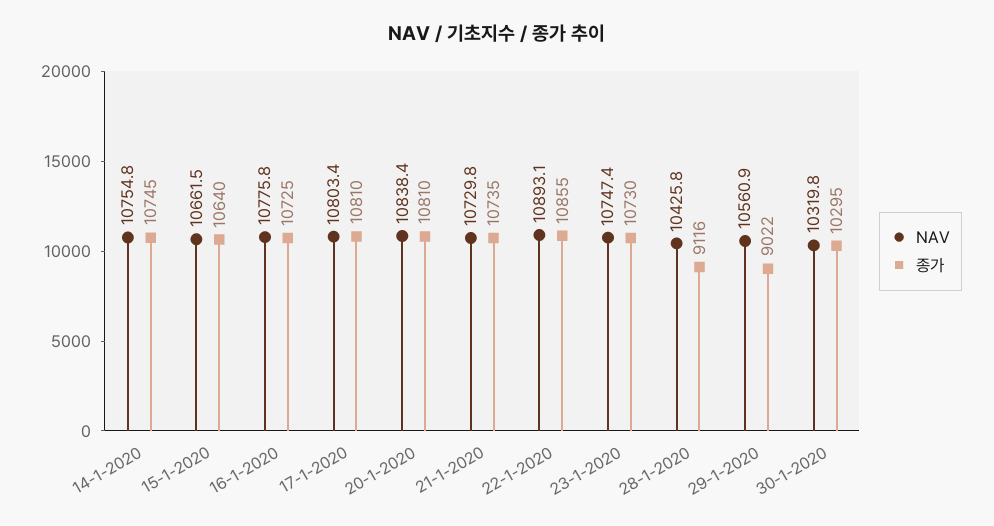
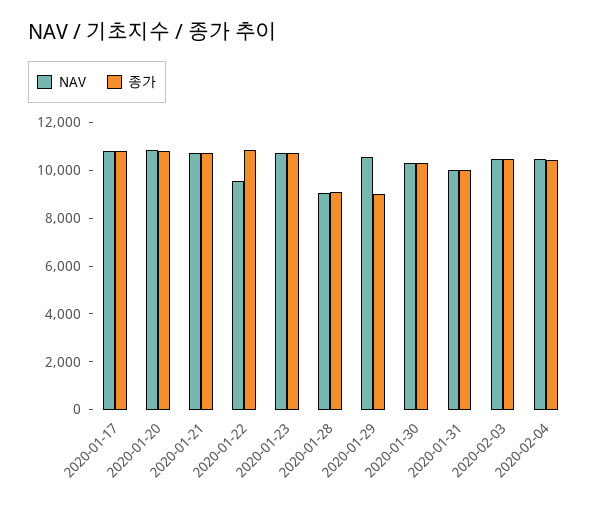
NAV, 14-1-2020: 10754.8 -> none
종가, 14-1-2020: 10745 -> none
NAV, 15-1-2020: 10661.5 -> none
종가, 15-1-2020: 10640 -> none
NAV, 16-1-2020: 10775.8 -> none
종가, 16-1-2020: 10725 -> none
NAV, 22-1-2020: 10893.1 -> 9500
NAV, 28-1-2020: 10425.8 -> 9000
NAV, 2020-01-31: none -> 10000
종가, 2020-01-31: none -> 10000
NAV, 2020-02-03: none -> 10500
종가, 2020-02-03: none -> 10500
NAV, 2020-02-04: none -> 10500
종가, 2020-02-04: none -> 10500

